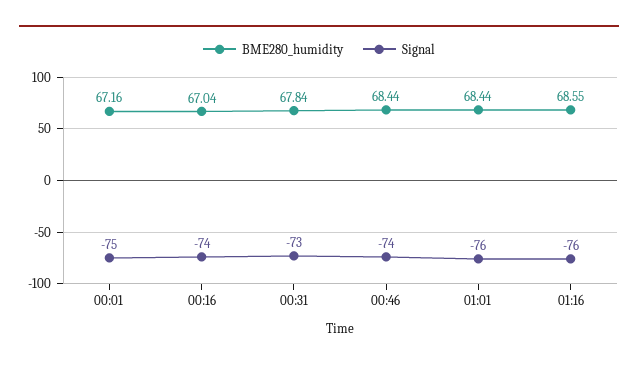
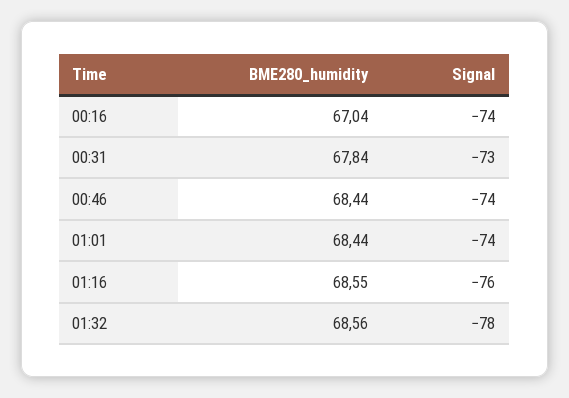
BME280_humidity, 00:01: 67.16 -> none
Signal, 00:01: -75 -> none
Signal, 01:01: -76 -> -74
BME280_humidity, 01:32: none -> 68.56
Signal, 01:32: none -> -78

